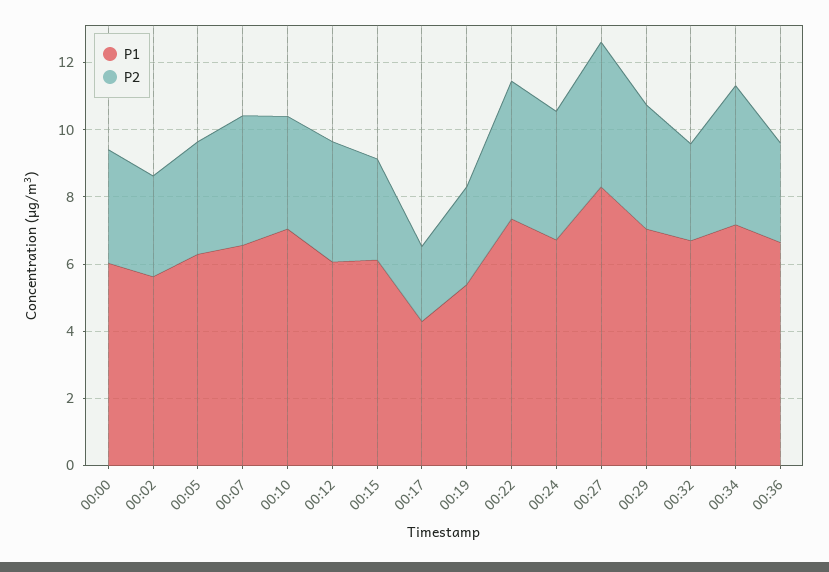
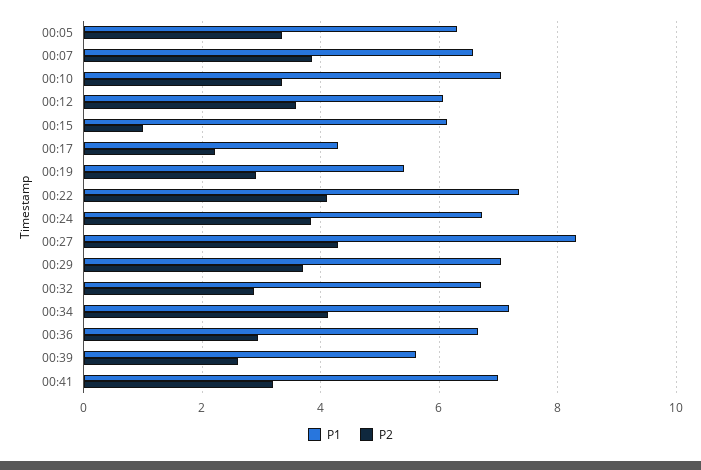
P1, 00:00: 6 -> none
P2, 00:00: 3.5 -> none
P1, 00:02: 5.5 -> none
P2, 00:02: 3 -> none
P2, 00:15: 3 -> 1
P1, 00:39: none -> 5.6
P2, 00:39: none -> 2.6
P1, 00:41: none -> 7
P2, 00:41: none -> 3.2

